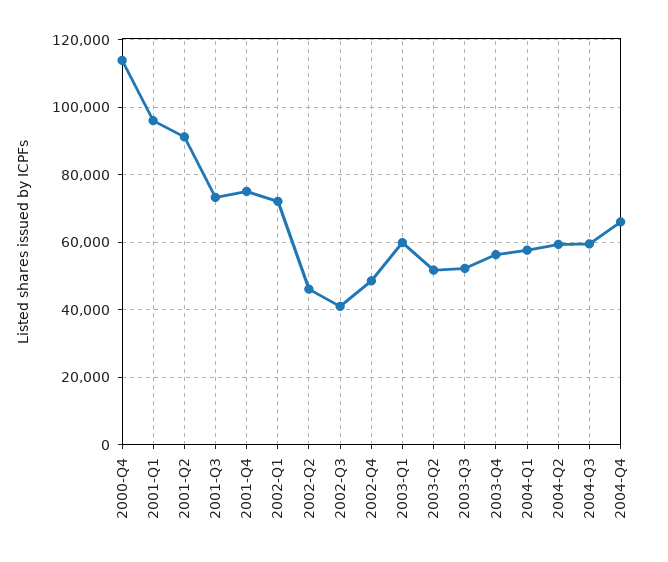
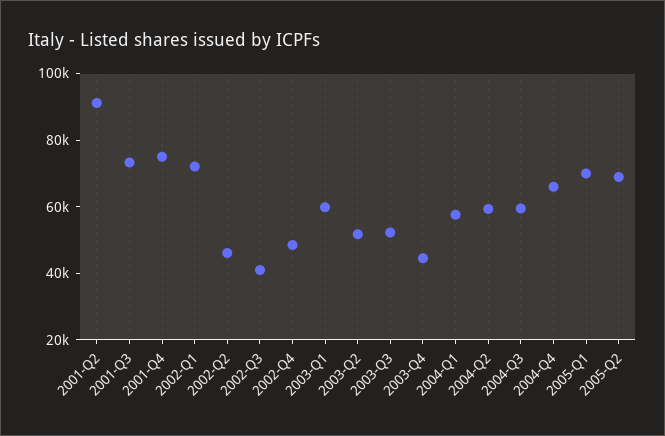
2000-Q4: 114000 -> none
2001-Q1: 96000 -> none
2003-Q4: 56000 -> 45000
2005-Q1: none -> 70000
2005-Q2: none -> 70000

